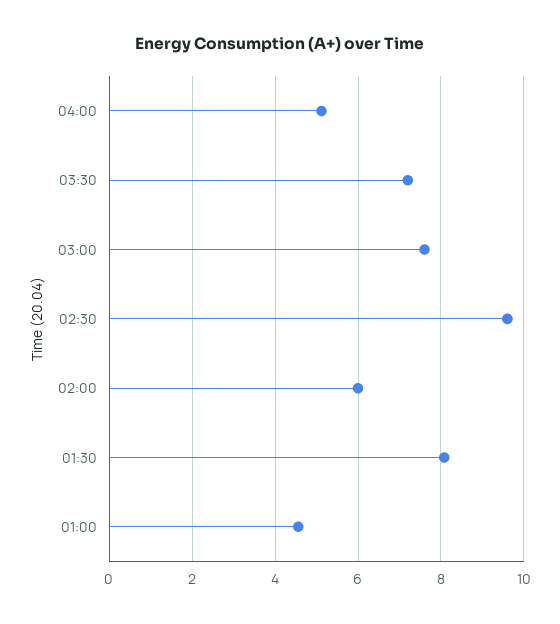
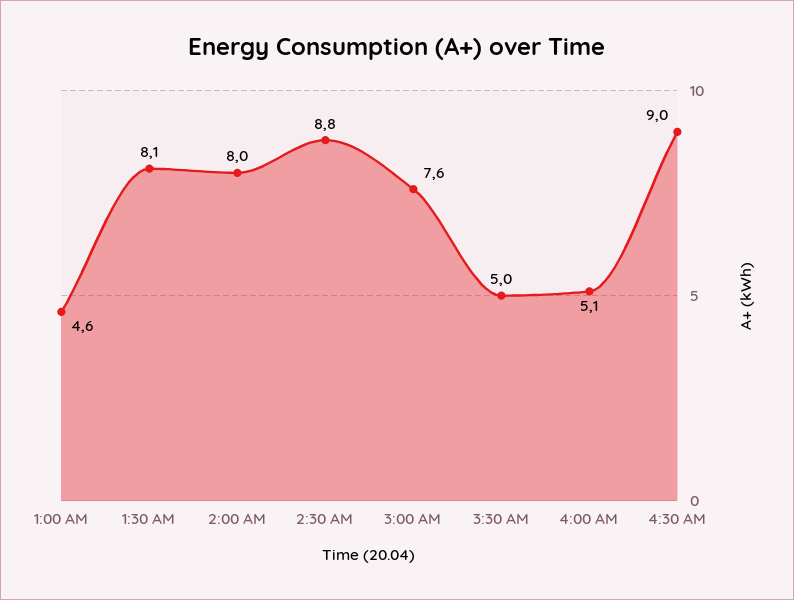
03:30: 7.2 -> 5
02:30: 9.6 -> 8.8
02:00: 6 -> 8
4:30 AM: none -> 9

